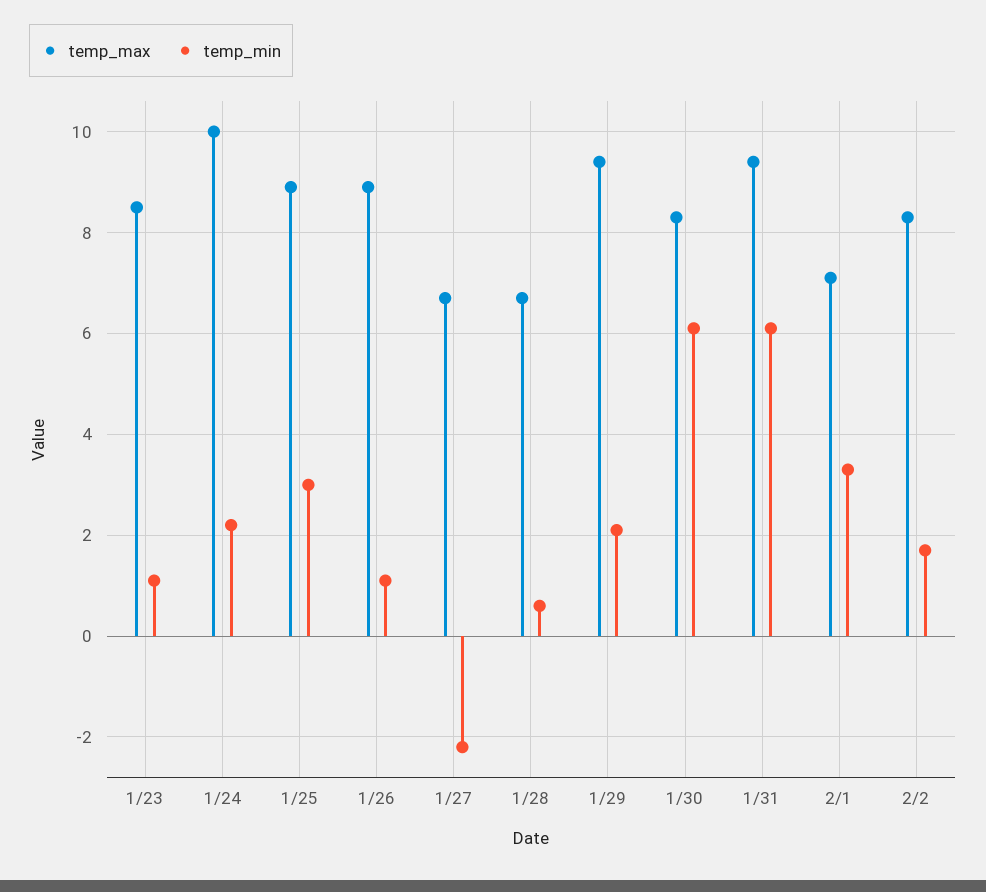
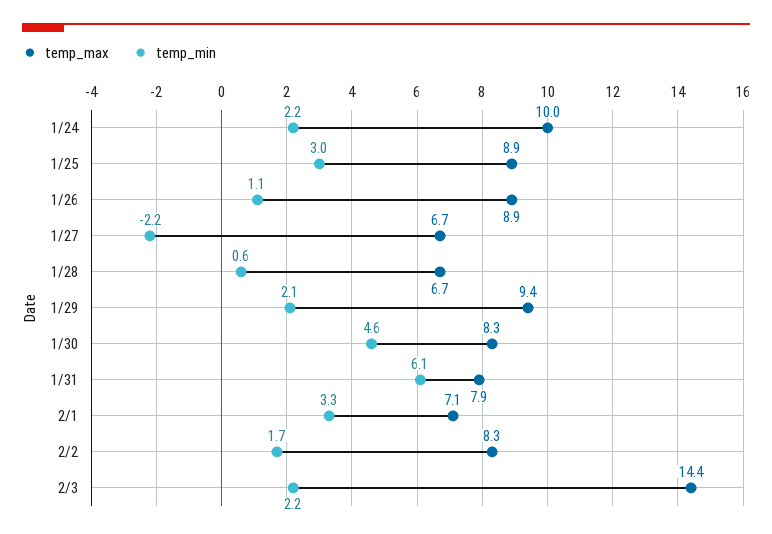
temp_max, 1/23: 8.5 -> none
temp_min, 1/23: 1 -> none
temp_min, 1/30: 6 -> 4.6
temp_max, 1/31: 9.5 -> 7.9
temp_max, 2/3: none -> 14.4
temp_min, 2/3: none -> 2.2

